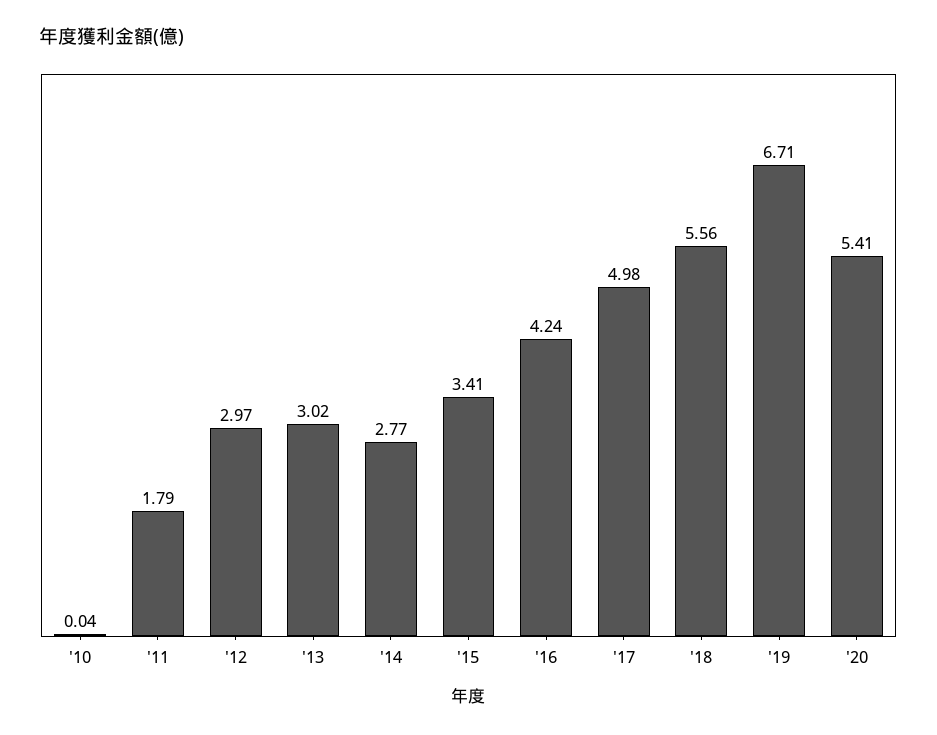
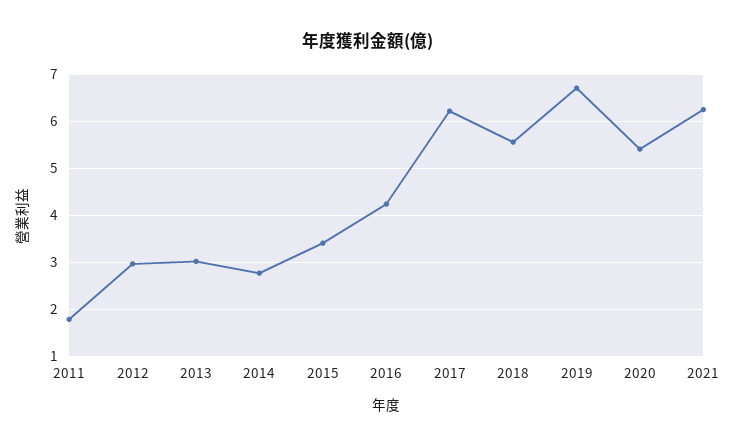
'10: 0.04 -> none
'17: 4.98 -> 6.2
2021: none -> 6.2

